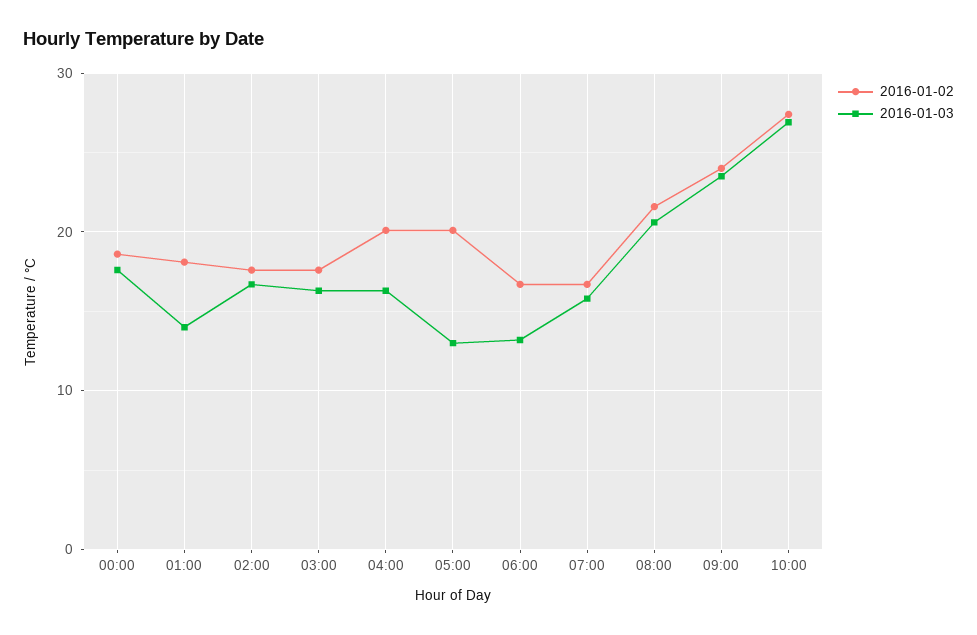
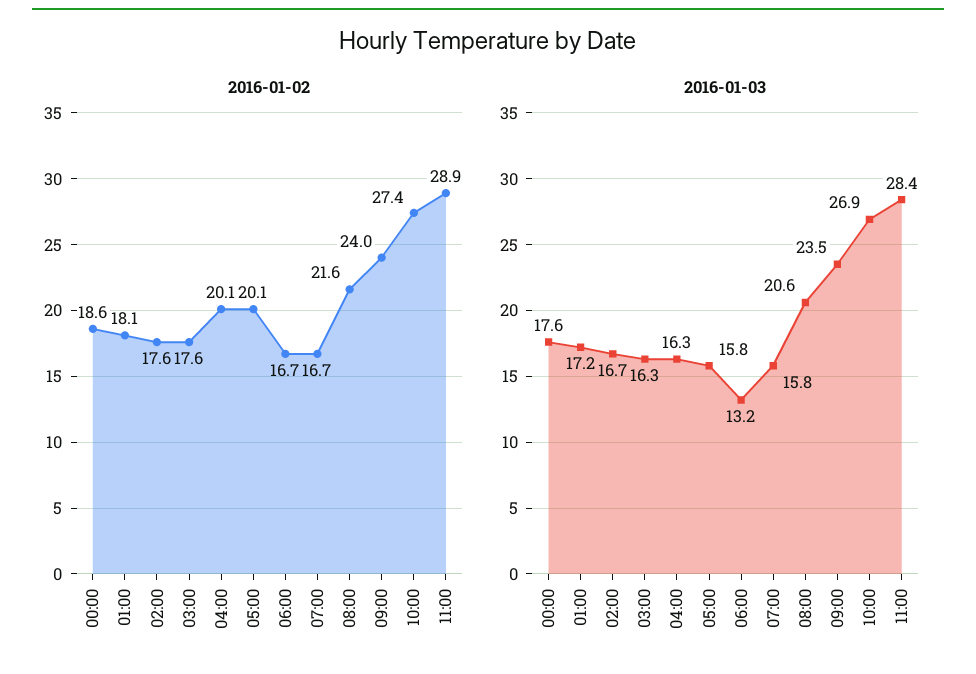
2016-01-03, 01:00: 14 -> 17.2
2016-01-03, 05:00: 13 -> 15.8
2016-01-02, 11:00: none -> 28.9
2016-01-03, 11:00: none -> 28.4

